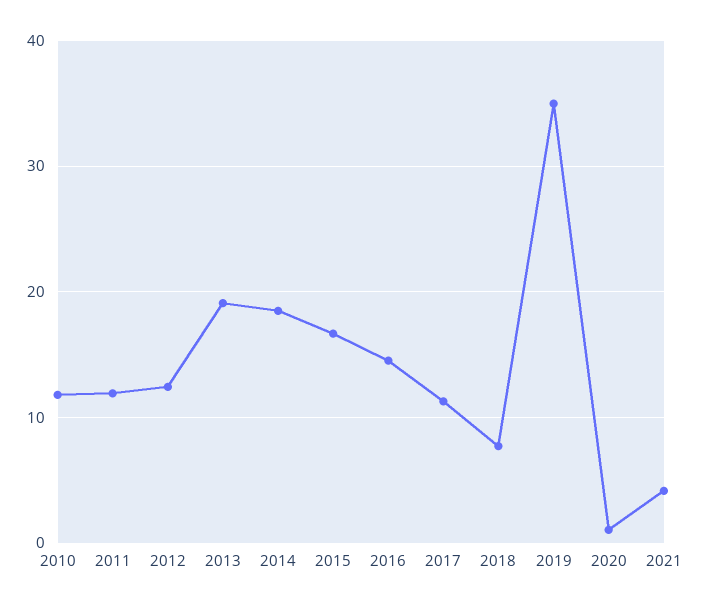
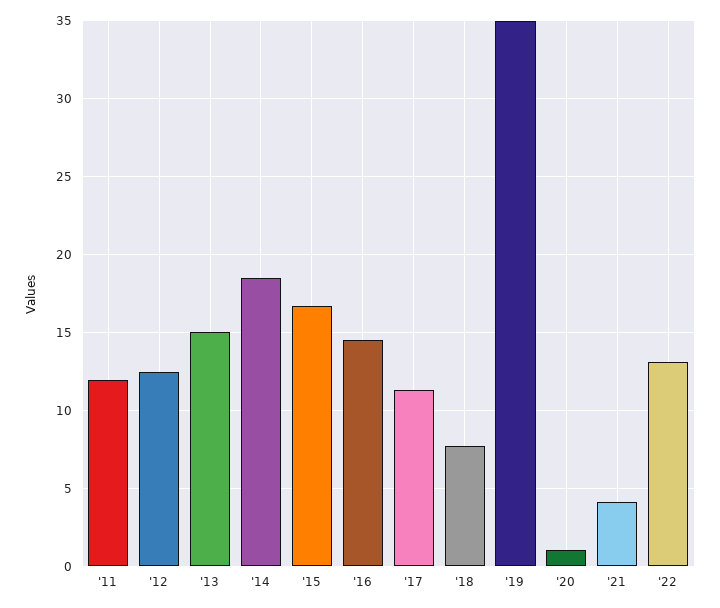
2010: 12 -> none
2013: 19 -> 15
'22: none -> 13

